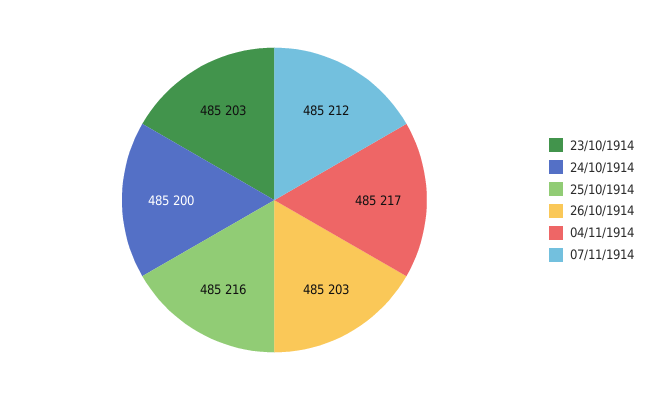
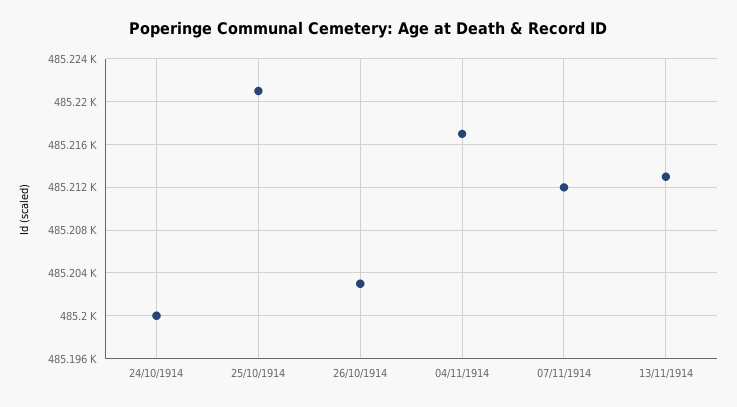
23/10/1914: 485203 -> none
25/10/1914: 485216 -> 485221
13/11/1914: none -> 485213

